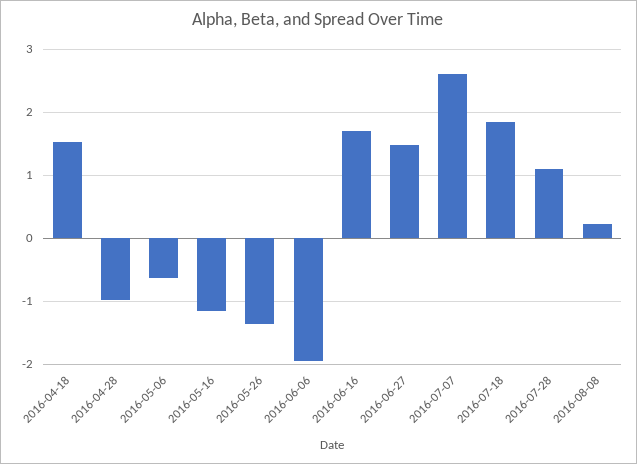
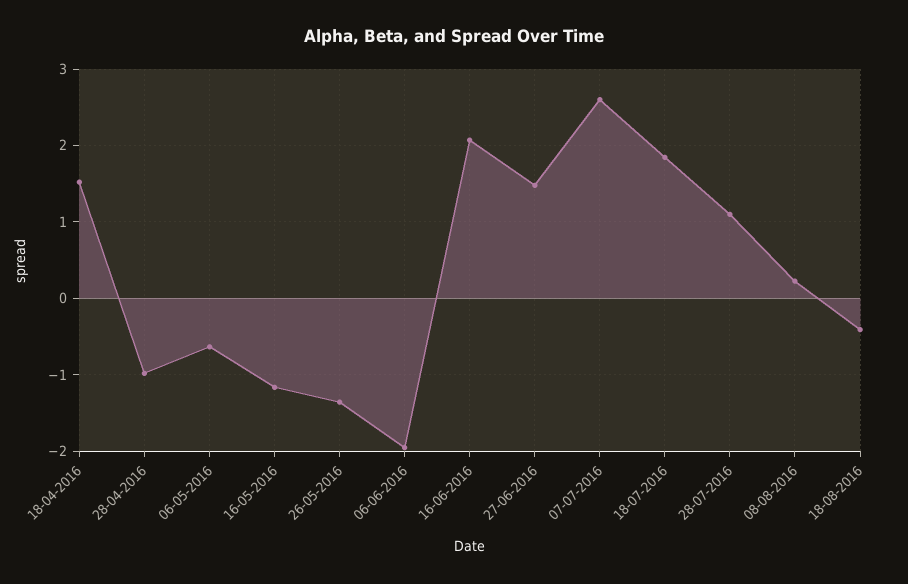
2016-06-16: 1.7 -> 2.1
18-08-2016: none -> -0.4

